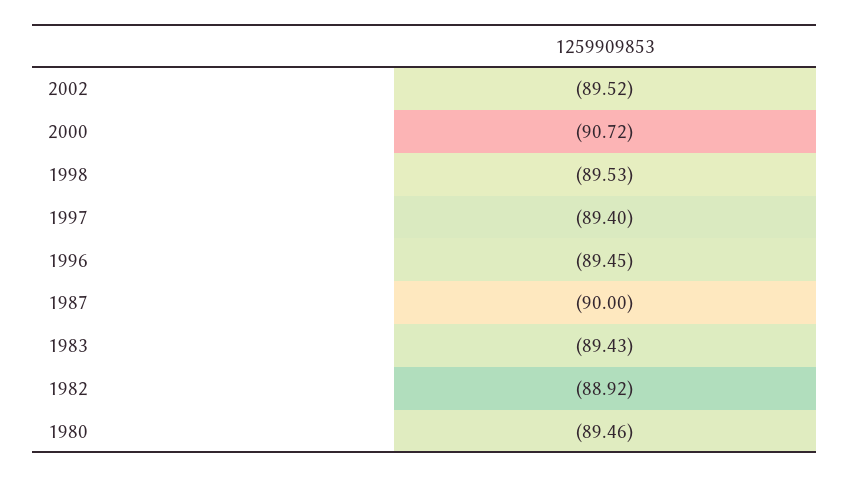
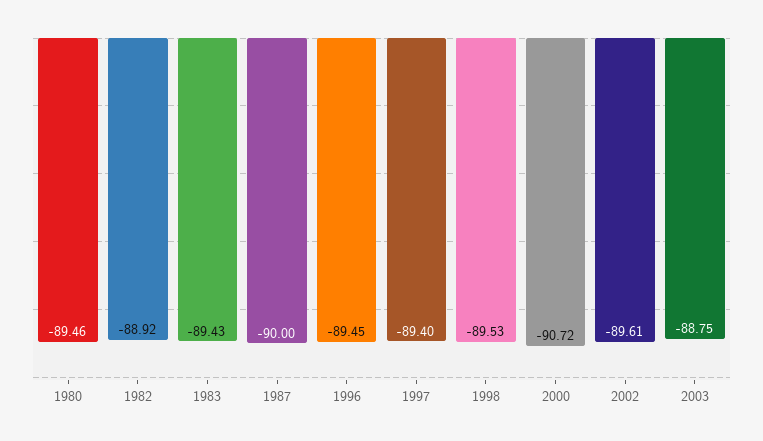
2002: -89.52 -> -89.61
2003: none -> -88.75

